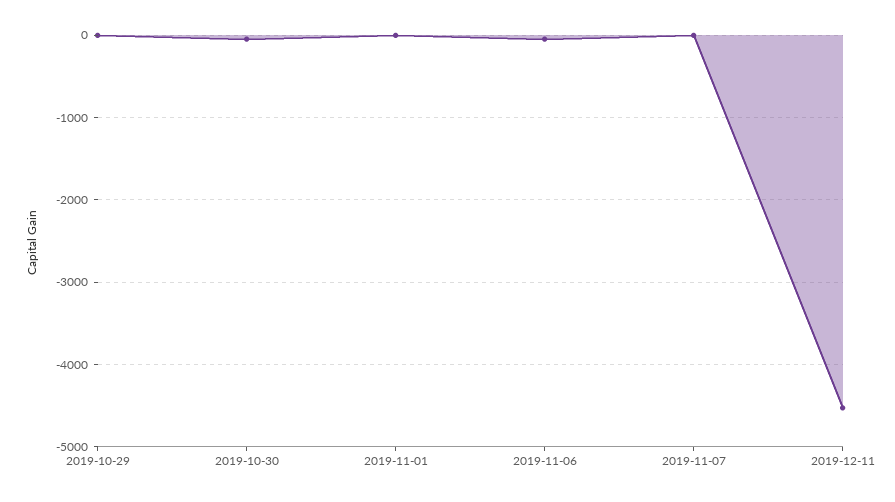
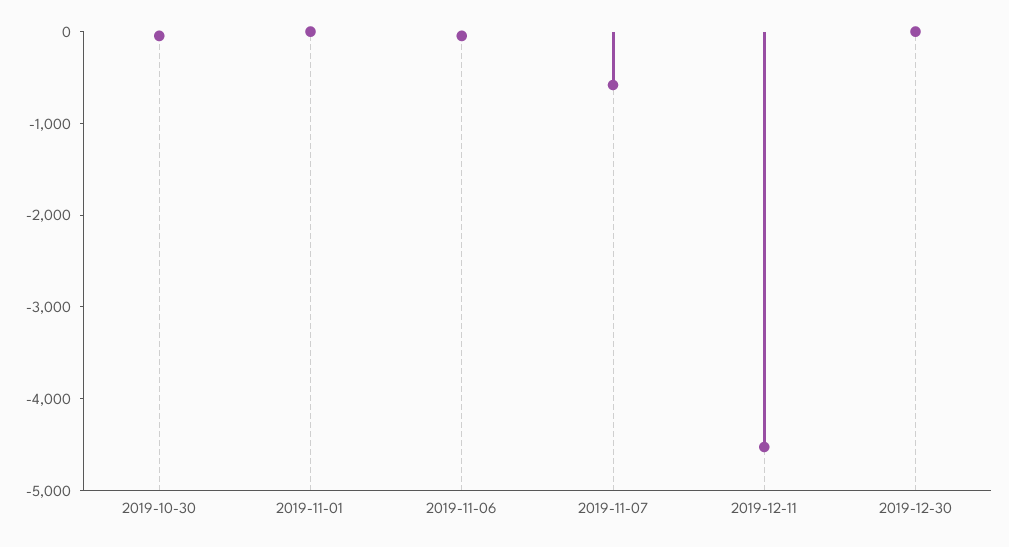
2019-10-29: 0 -> none
2019-11-07: 0 -> -600
2019-12-30: none -> 0

